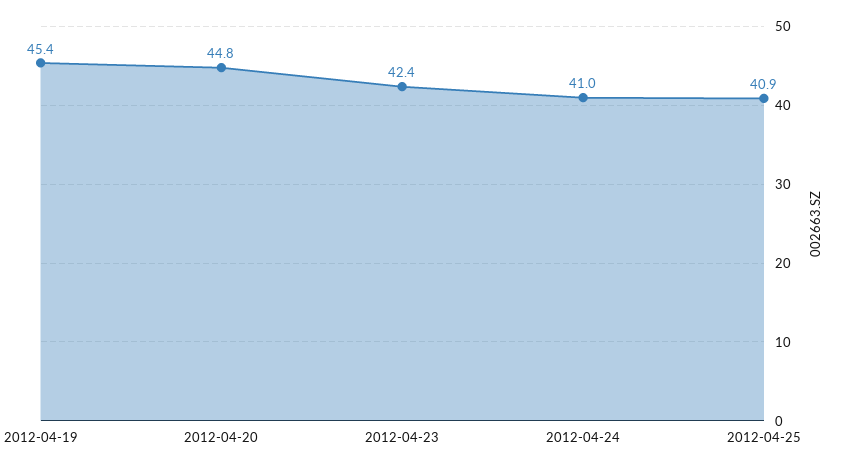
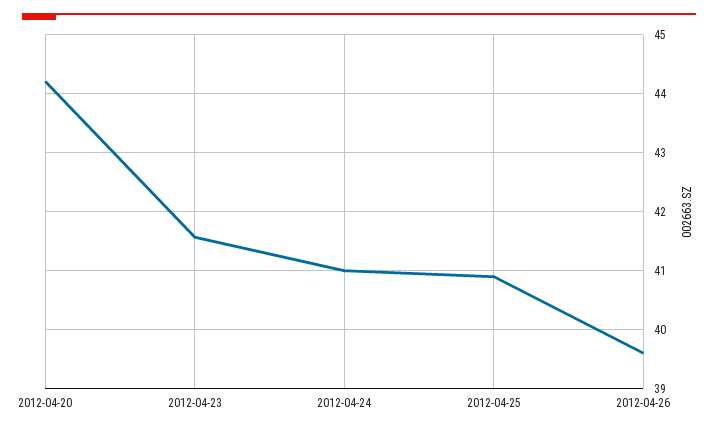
2012-04-19: 45.4 -> none
2012-04-20: 44.8 -> 44.2
2012-04-23: 42.4 -> 41.6
2012-04-26: none -> 39.6

